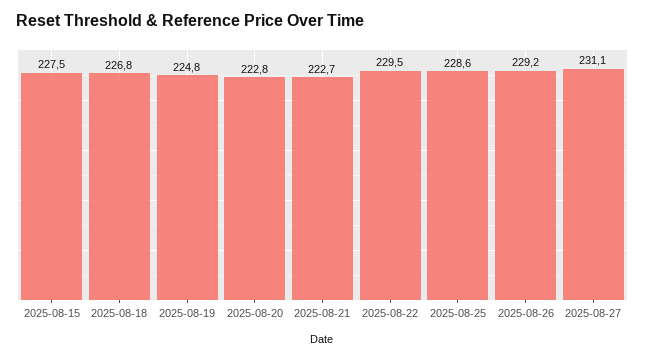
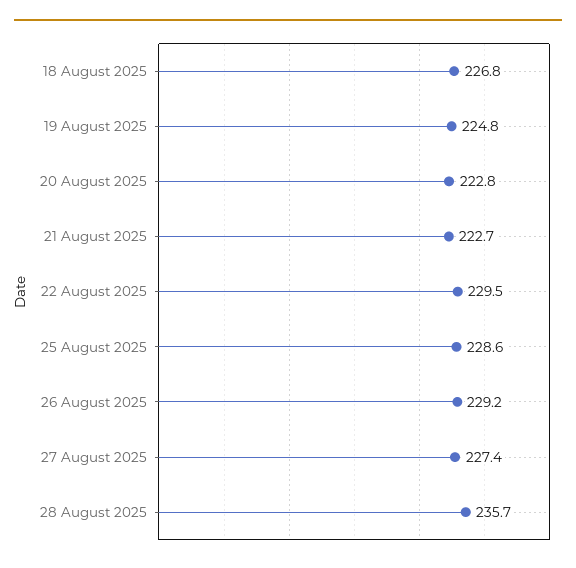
2025-08-15: 227.5 -> none
2025-08-27: 231.1 -> 227.4
28 August 2025: none -> 235.7

